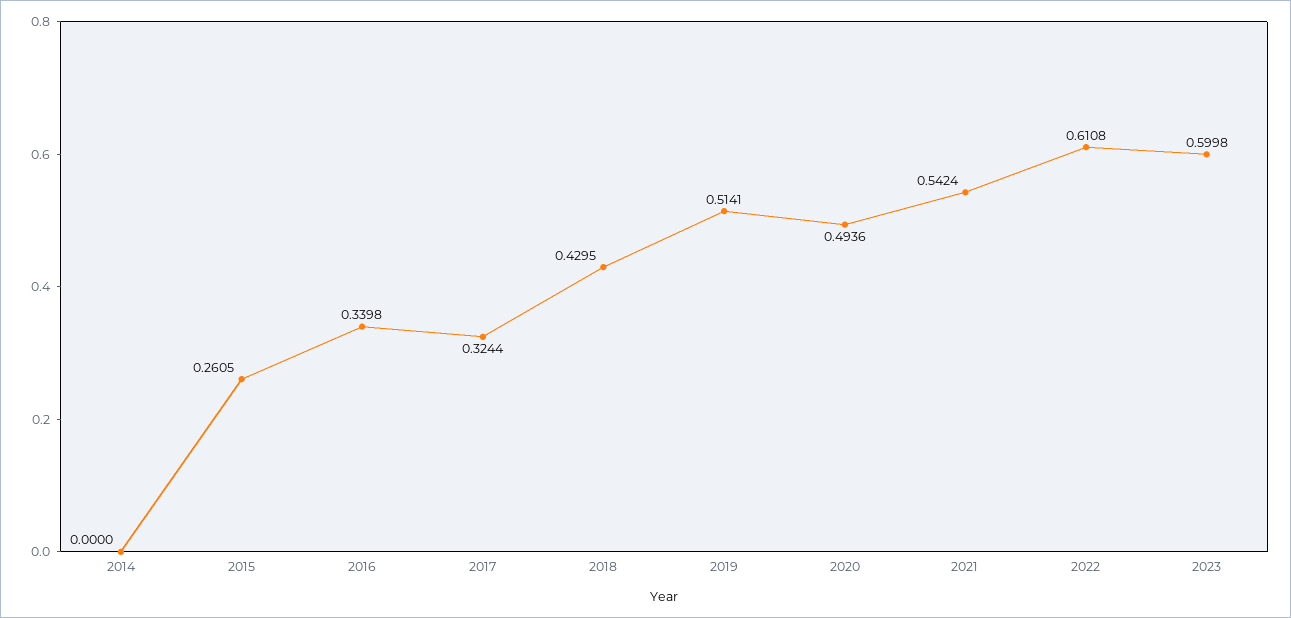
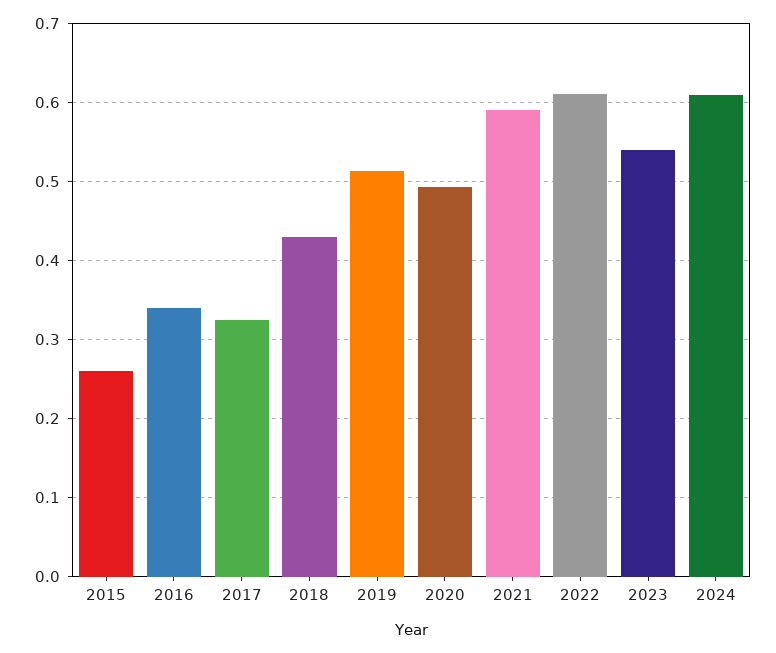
2014: 0 -> none
2021: 0.5424 -> 0.59
2023: 0.5998 -> 0.54
2024: none -> 0.61

